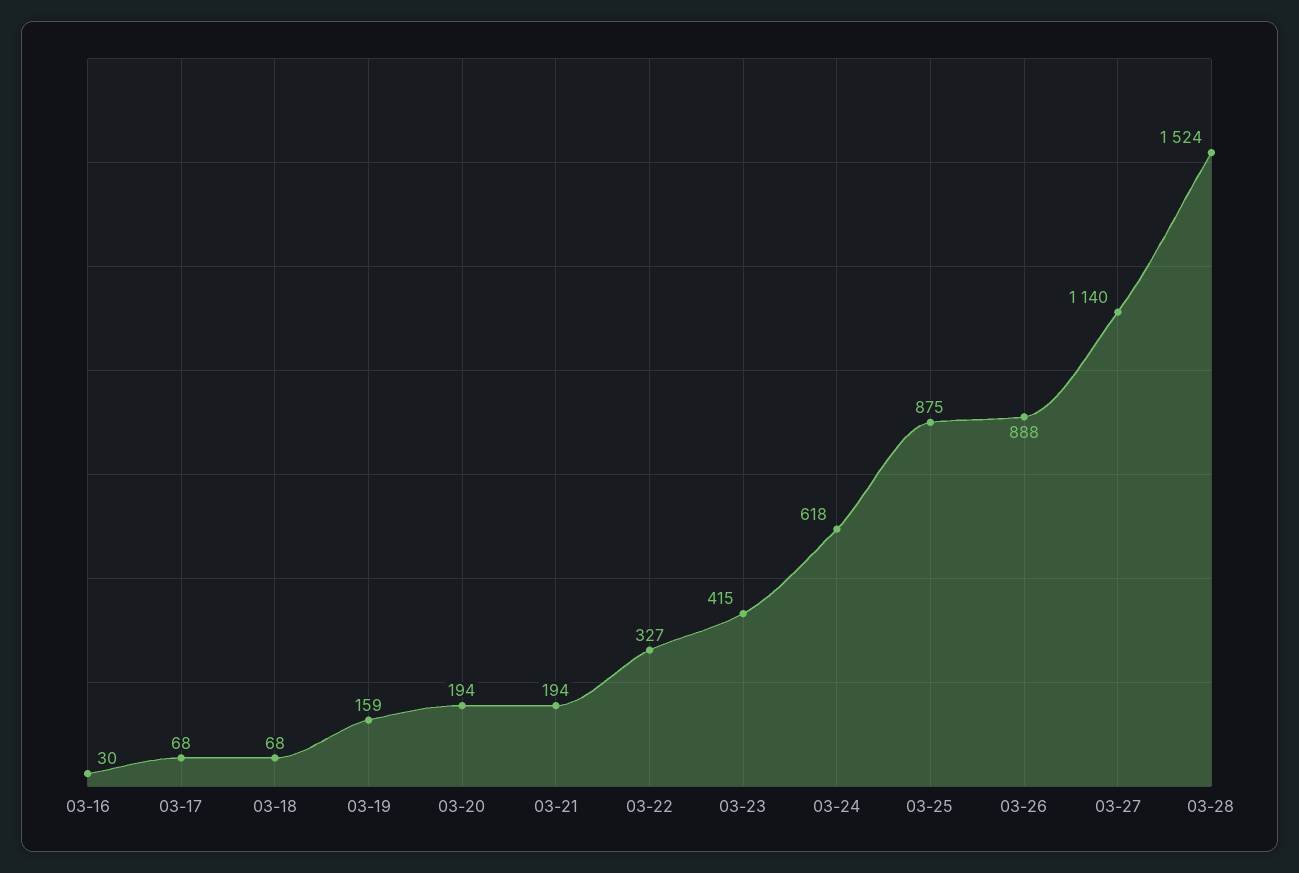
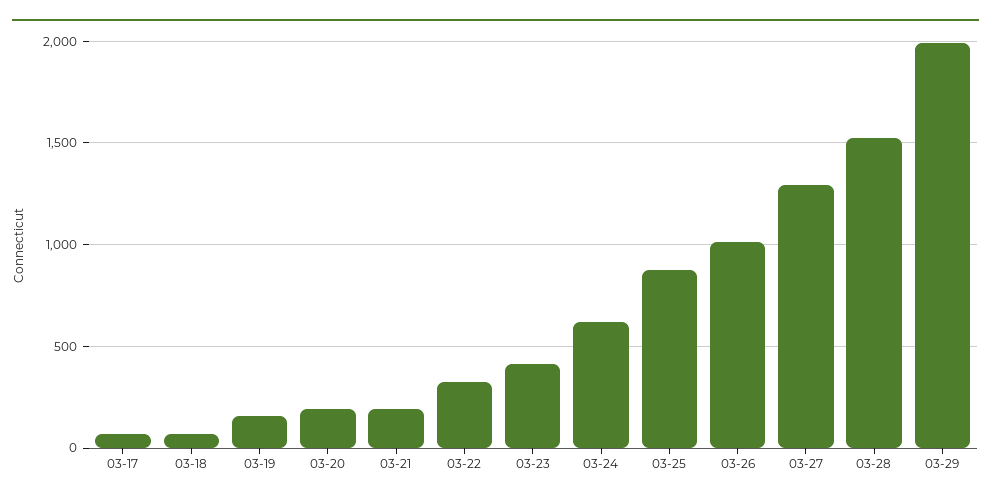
03-16: 30 -> none
03-26: 888 -> 1000
03-27: 1140 -> 1300
03-29: none -> 2000

